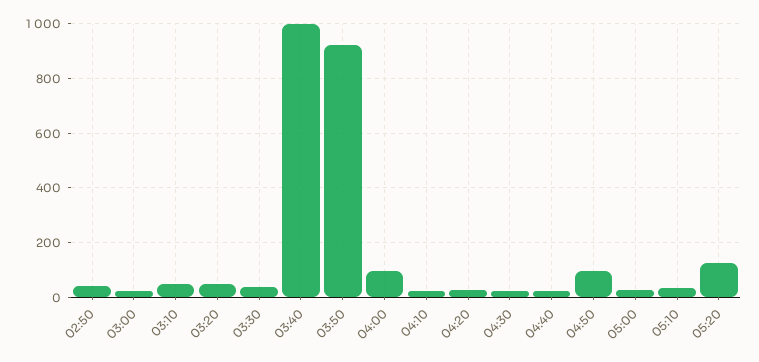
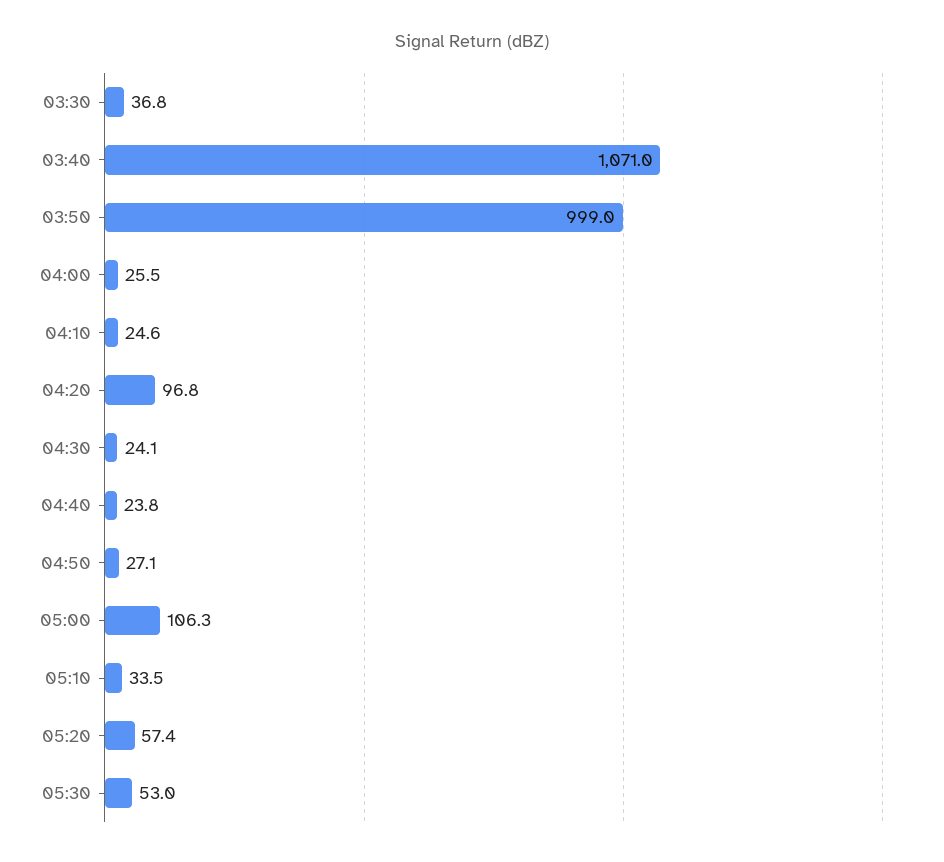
02:50: 50 -> none
03:00: 25 -> none
03:10: 50 -> none
03:20: 50 -> none
03:40: 1000 -> 1071
03:50: 925 -> 999
04:00: 100 -> 25.5
04:20: 25 -> 96.8
04:50: 100 -> 27.1
05:00: 25 -> 106.3
05:20: 125 -> 57.4
05:30: none -> 53

